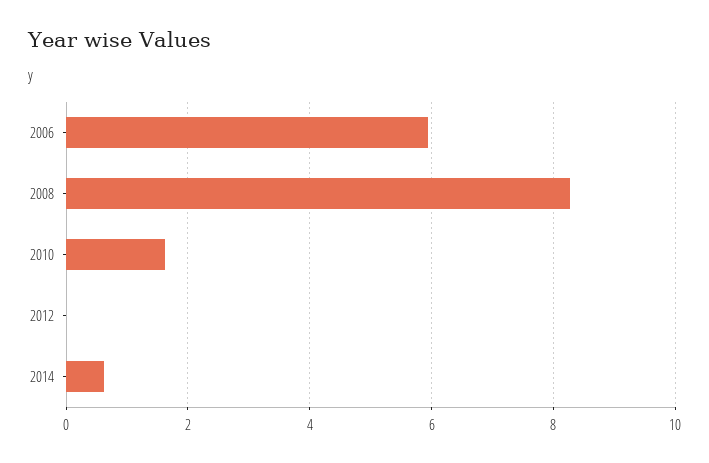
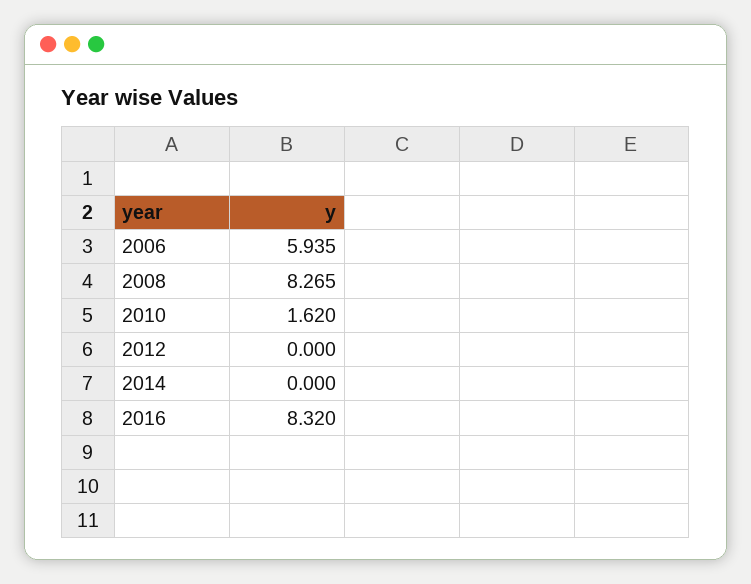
2014: 0.6 -> 0
2016: none -> 8.32

